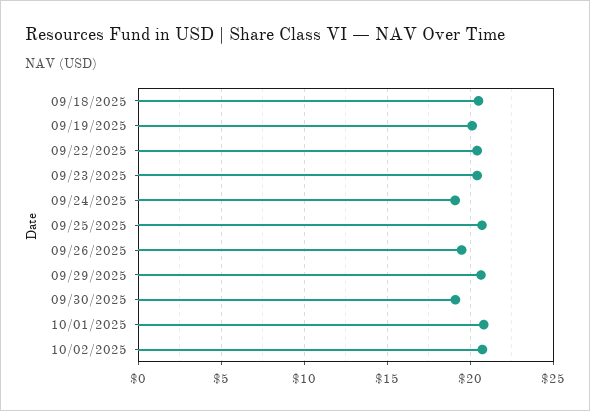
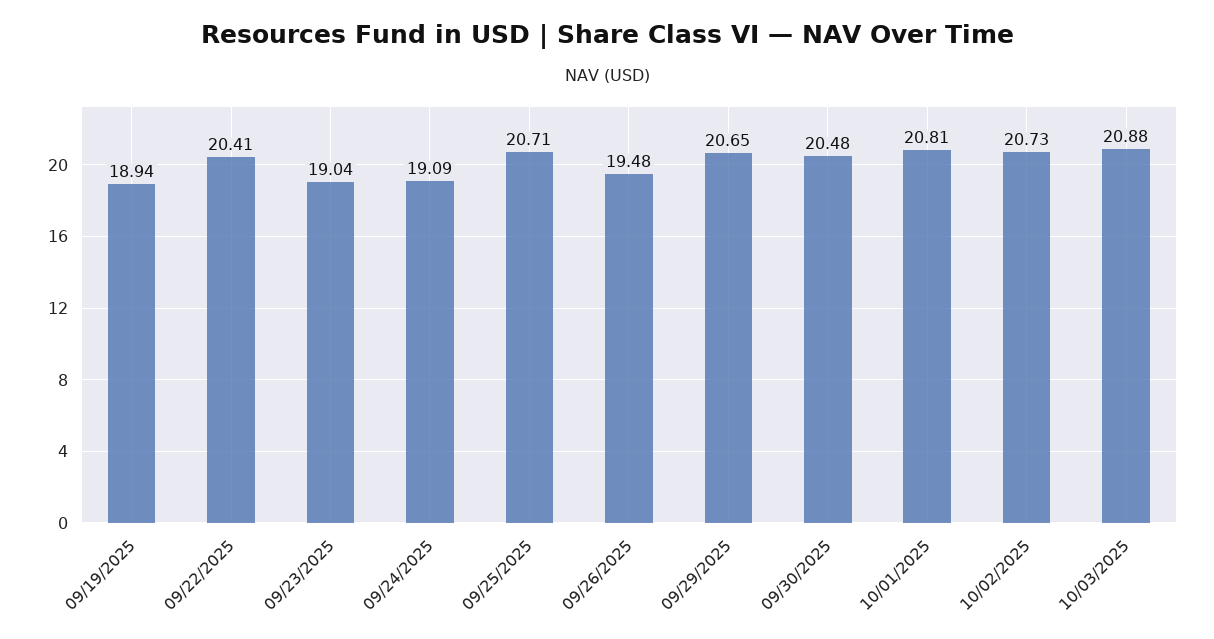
09/18/2025: 20.5 -> none
09/19/2025: 20 -> 18.94
09/23/2025: 20.5 -> 19.04
09/30/2025: 19 -> 20.48
10/03/2025: none -> 20.88

